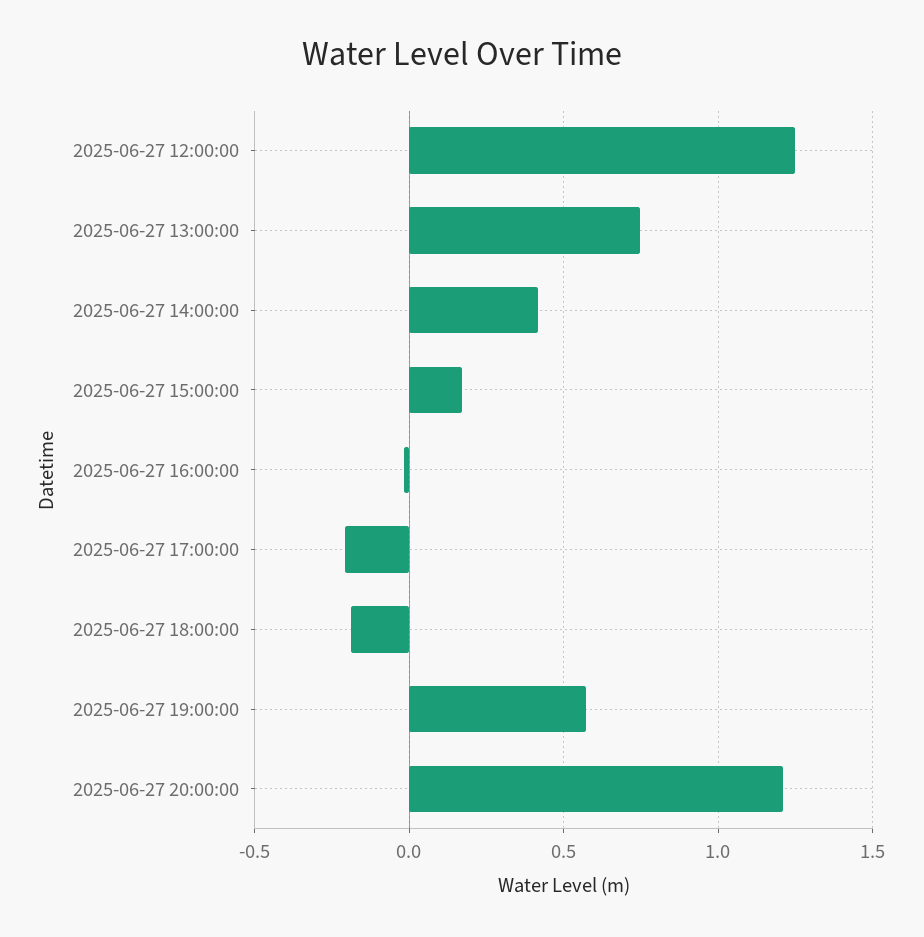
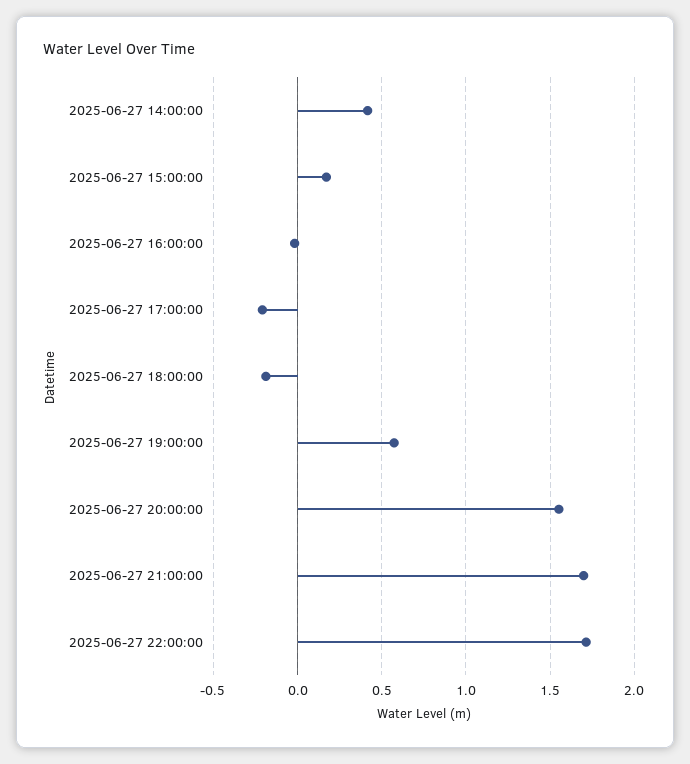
2025-06-27 12:00:00: 1.25 -> none
2025-06-27 13:00:00: 0.75 -> none
2025-06-27 20:00:00: 1.2 -> 1.55
2025-06-27 21:00:00: none -> 1.7
2025-06-27 22:00:00: none -> 1.7

